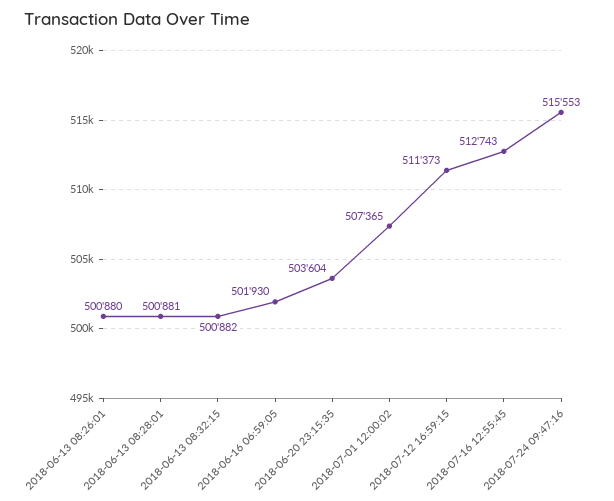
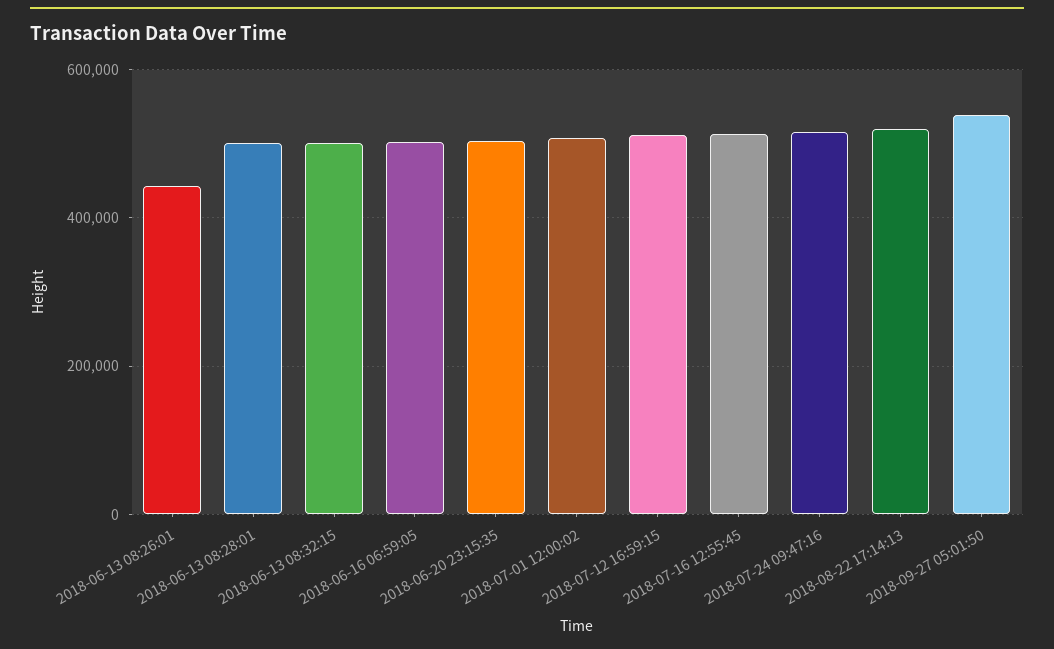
2018-06-13 08:26:01: 500880 -> 440000
2018-08-22 17:14:13: none -> 520000
2018-09-27 05:01:50: none -> 540000

